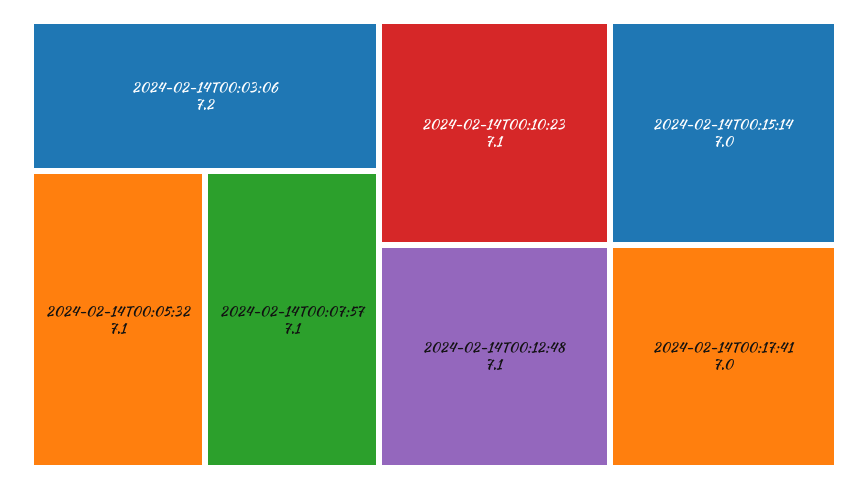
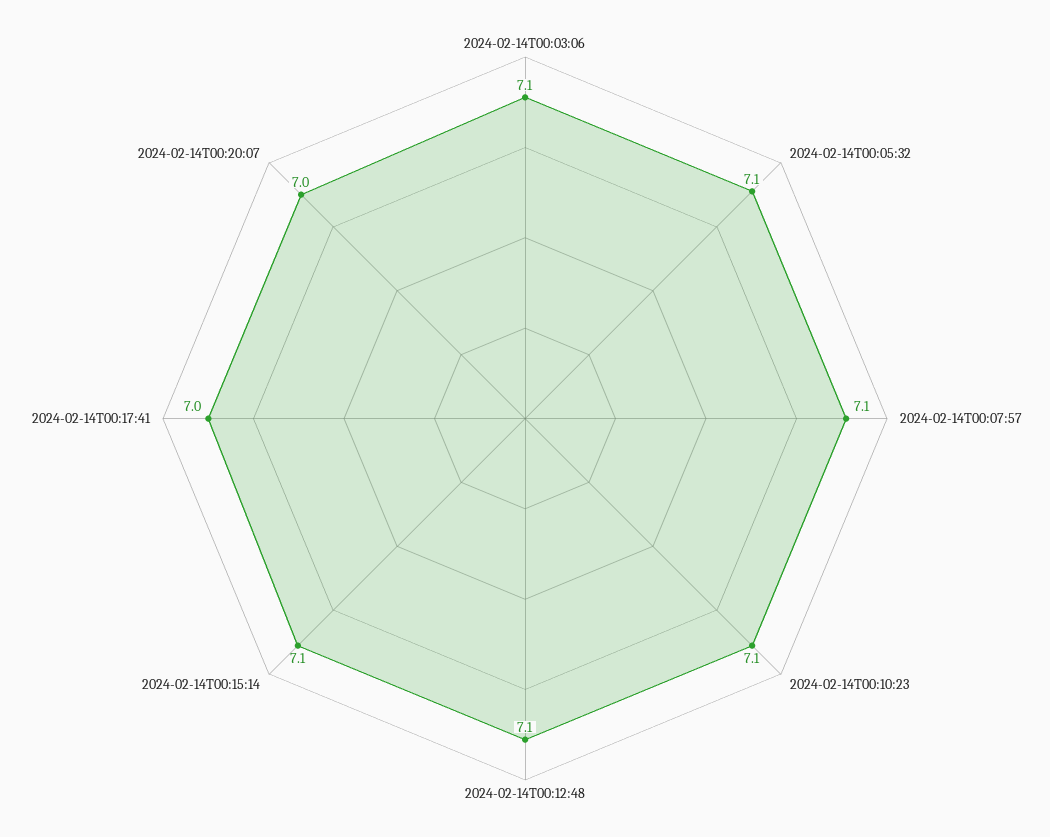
2024-02-14T00:03:06: 7.2 -> 7.1
2024-02-14T00:15:14: 7 -> 7.1
2024-02-14T00:20:07: none -> 7

